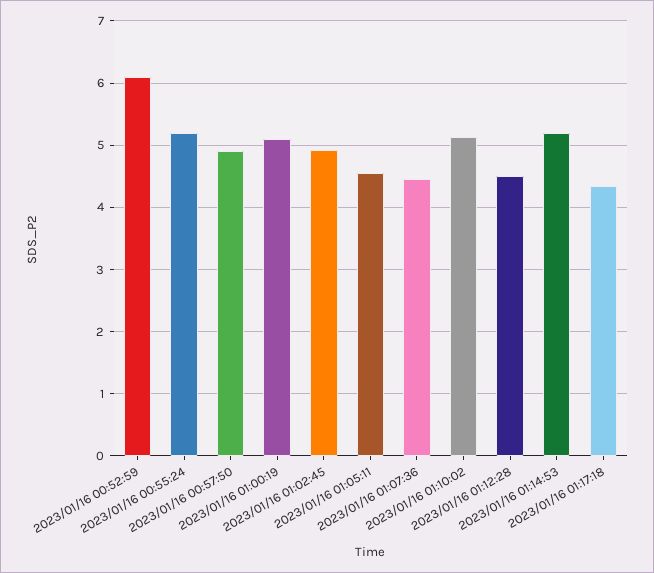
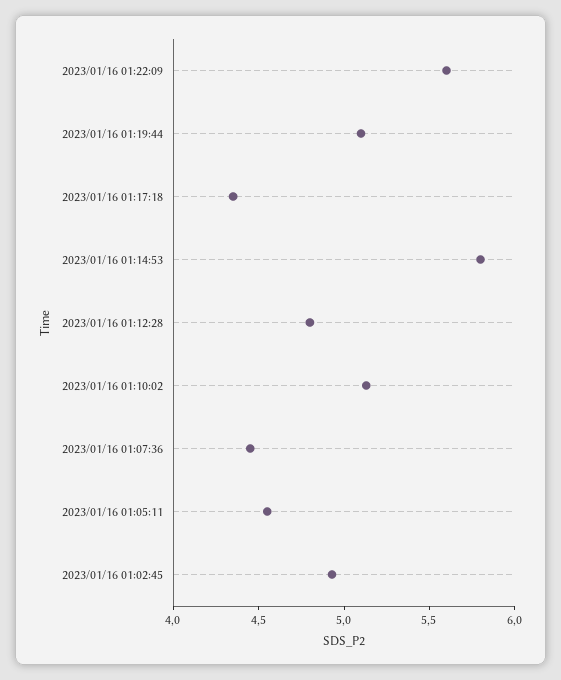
2023/01/16 00:52:59: 6.1 -> none
2023/01/16 00:55:24: 5.2 -> none
2023/01/16 00:57:50: 4.9 -> none
2023/01/16 01:00:19: 5.1 -> none
2023/01/16 01:12:28: 4.5 -> 4.8
2023/01/16 01:14:53: 5.2 -> 5.8
2023/01/16 01:22:09: none -> 5.6
2023/01/16 01:19:44: none -> 5.1

